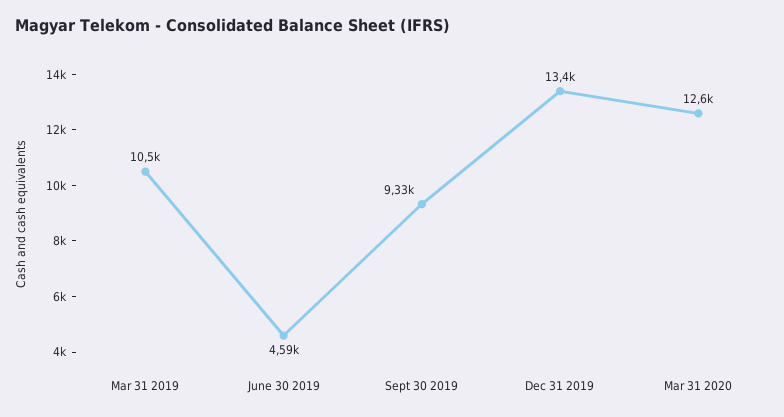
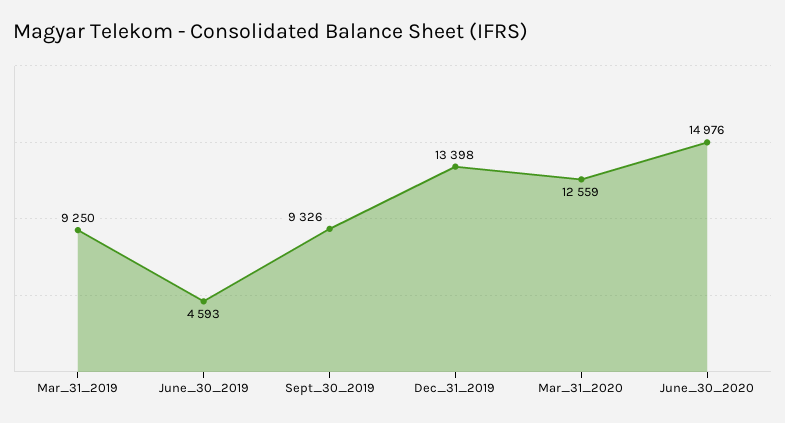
Mar 31 2019: 10500 -> 9250
June_30_2020: none -> 14976

